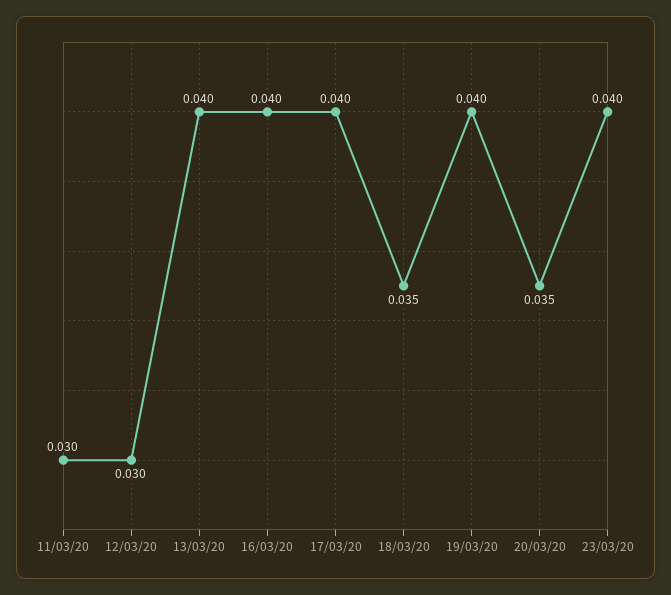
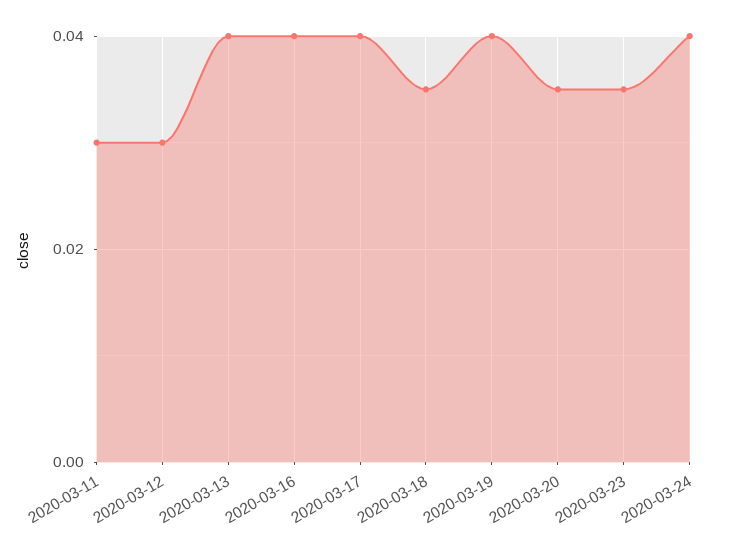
23/03/20: 0.04 -> 0.035
2020-03-24: none -> 0.04

